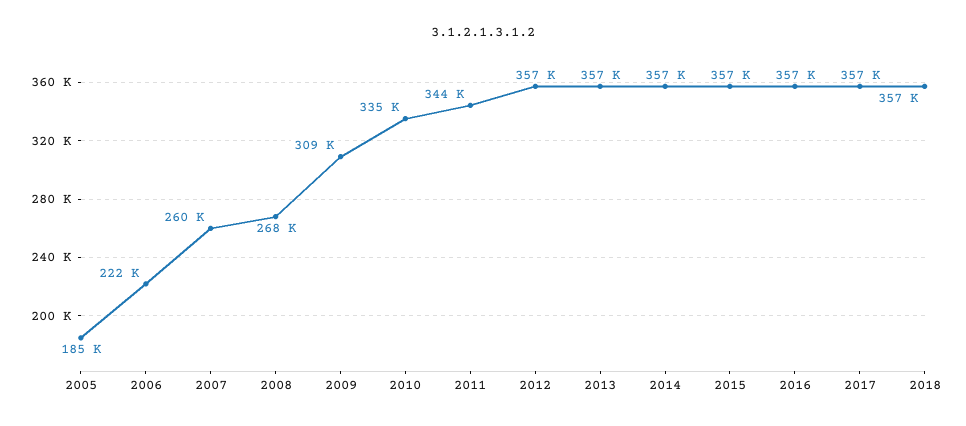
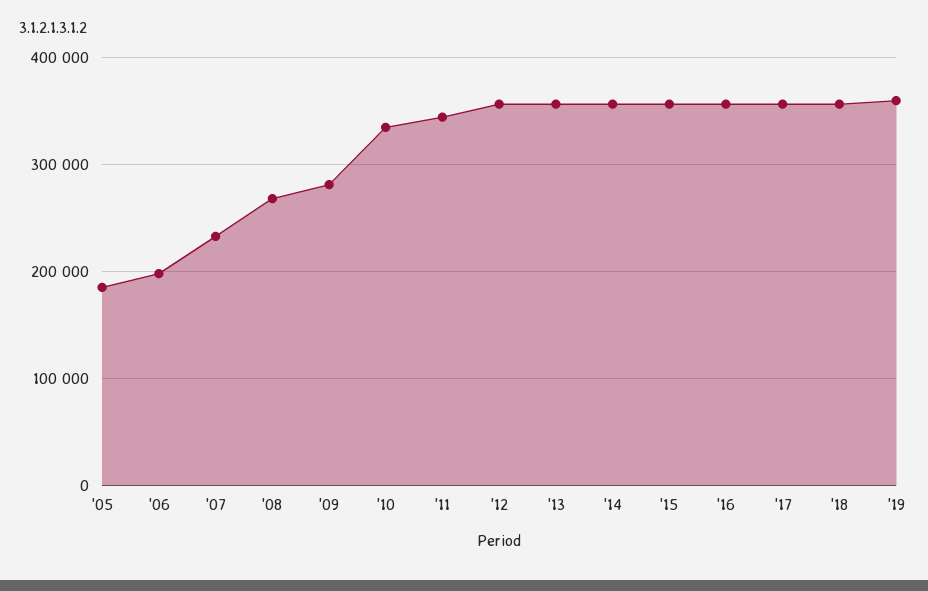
2006: 222000 -> 200000
2007: 260000 -> 230000
2009: 309000 -> 280000
'19: none -> 360000

